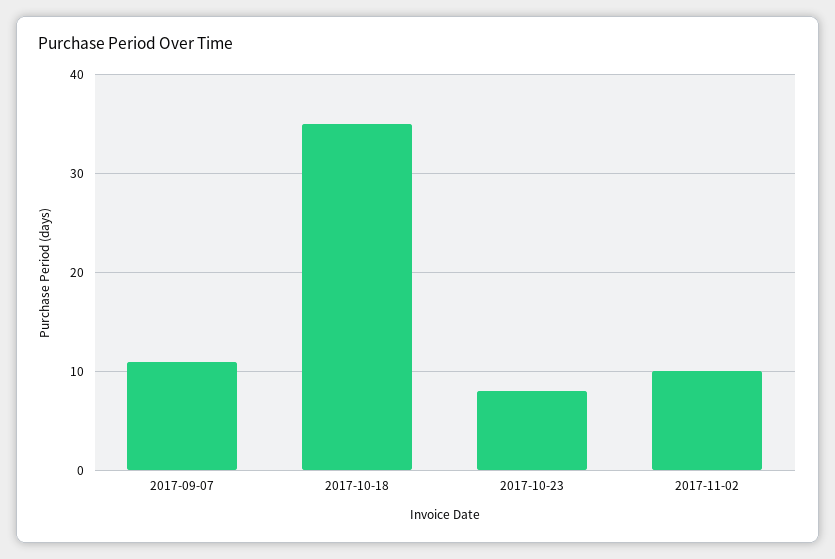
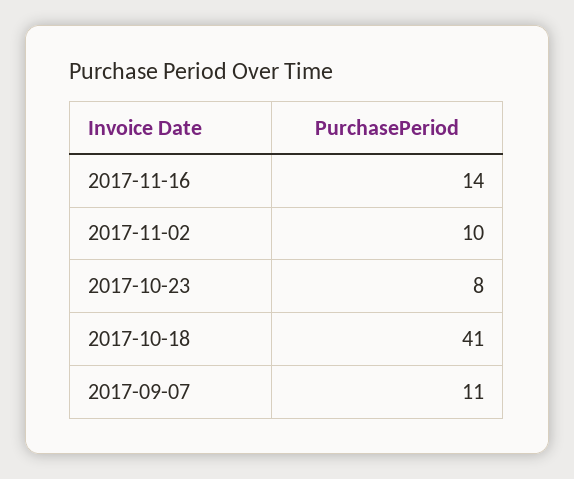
2017-10-18: 35 -> 41
2017-11-16: none -> 14

